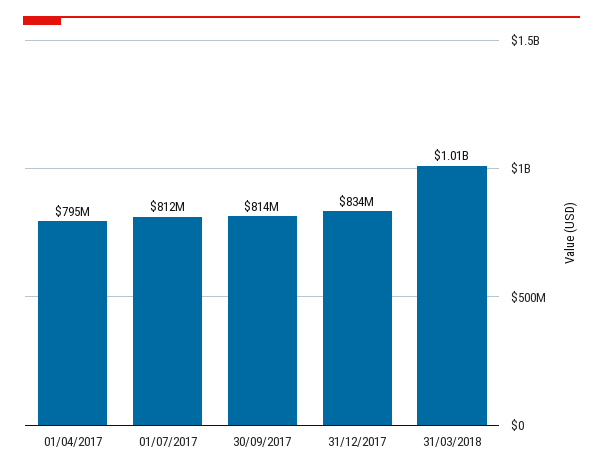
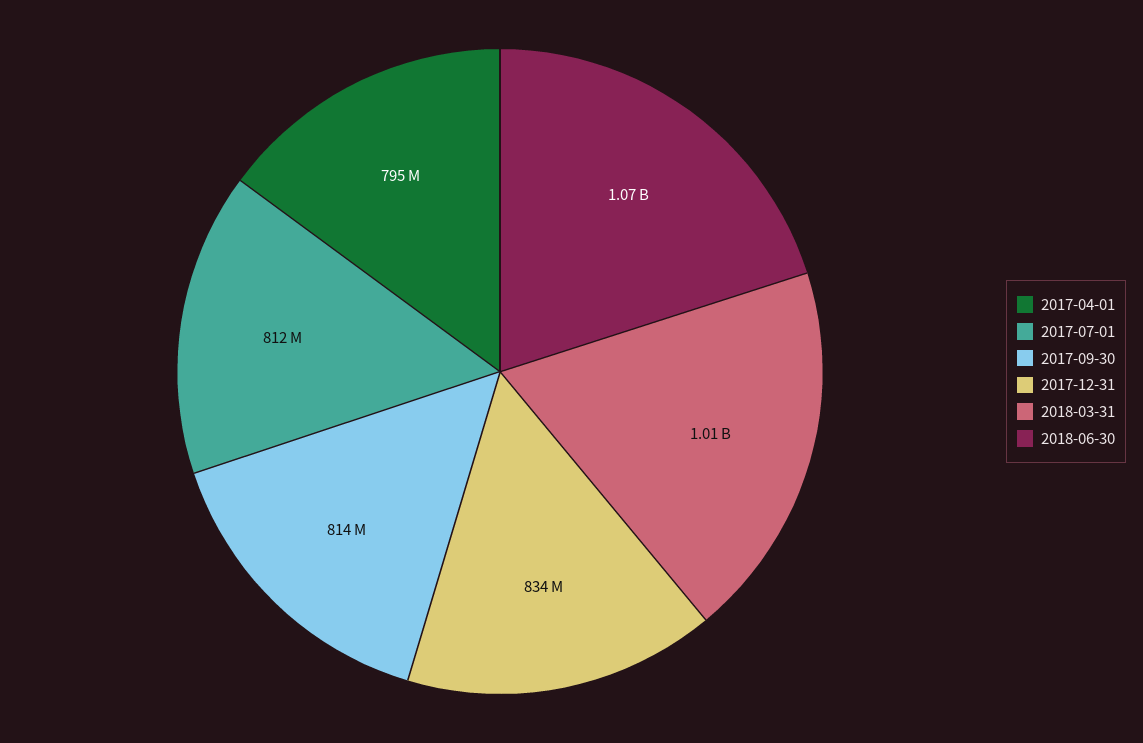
2018-06-30: none -> 1070000000

